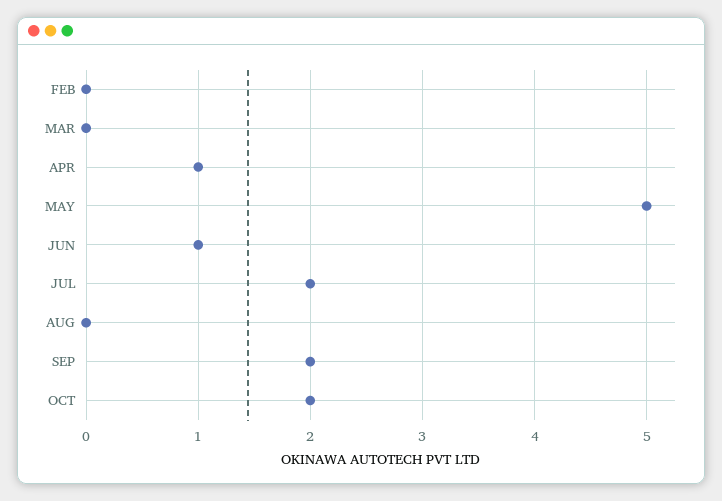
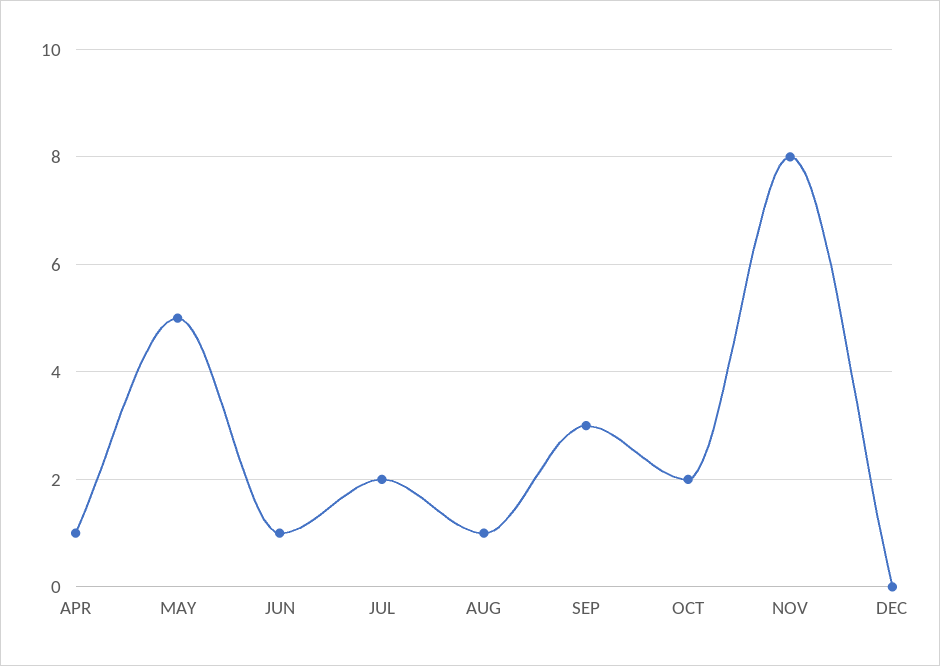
FEB: 0 -> none
MAR: 0 -> none
AUG: 0 -> 1
SEP: 2 -> 3
NOV: none -> 8
DEC: none -> 0

